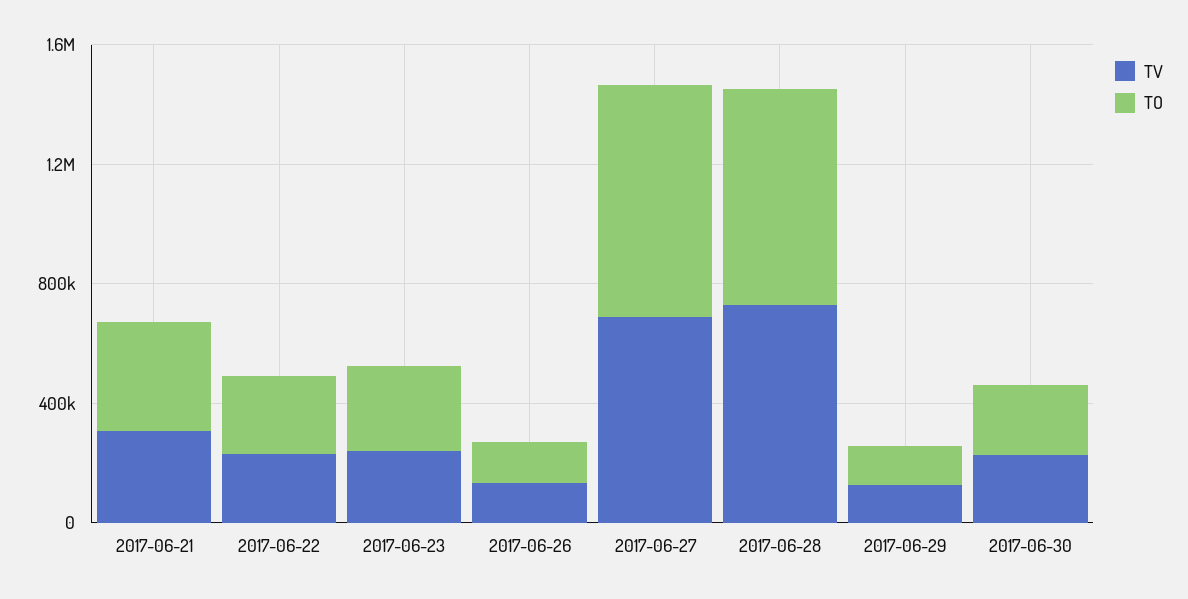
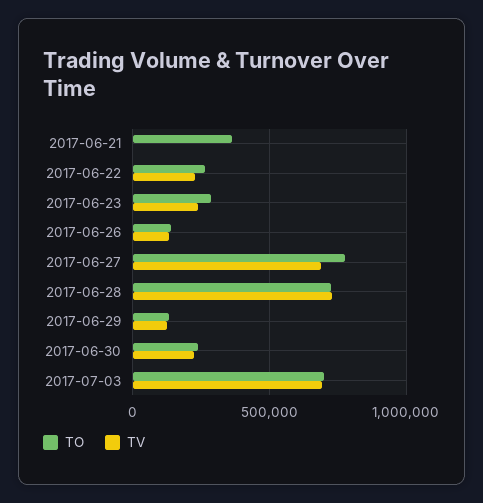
TV, 2017-06-21: 300000 -> 0
TO, 2017-07-03: none -> 700000
TV, 2017-07-03: none -> 700000

